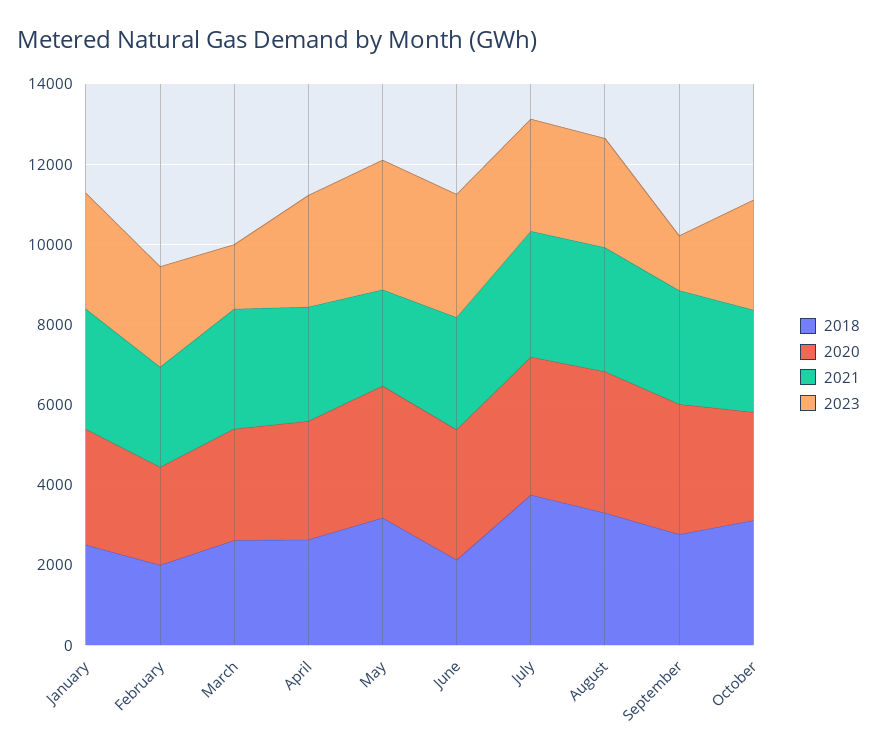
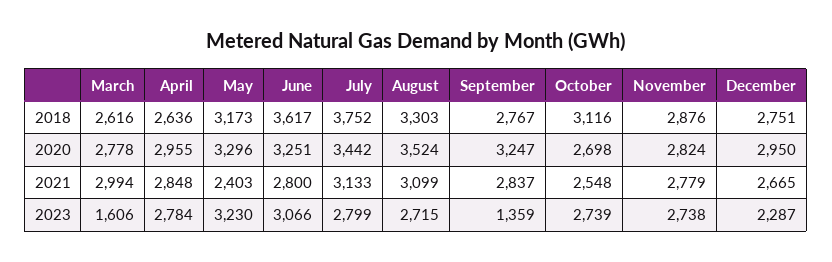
2018, January: 2500 -> none
2020, January: 3000 -> none
2021, January: 3000 -> none
2023, January: 3000 -> none
2018, February: 2000 -> none
2020, February: 2500 -> none
2021, February: 2500 -> none
2023, February: 2500 -> none
2018, June: 2000 -> 3617
2018, November: none -> 2876
2018, December: none -> 2751
2020, November: none -> 2824
2020, December: none -> 2950
2021, November: none -> 2779
2021, December: none -> 2665
2023, November: none -> 2738
2023, December: none -> 2287

